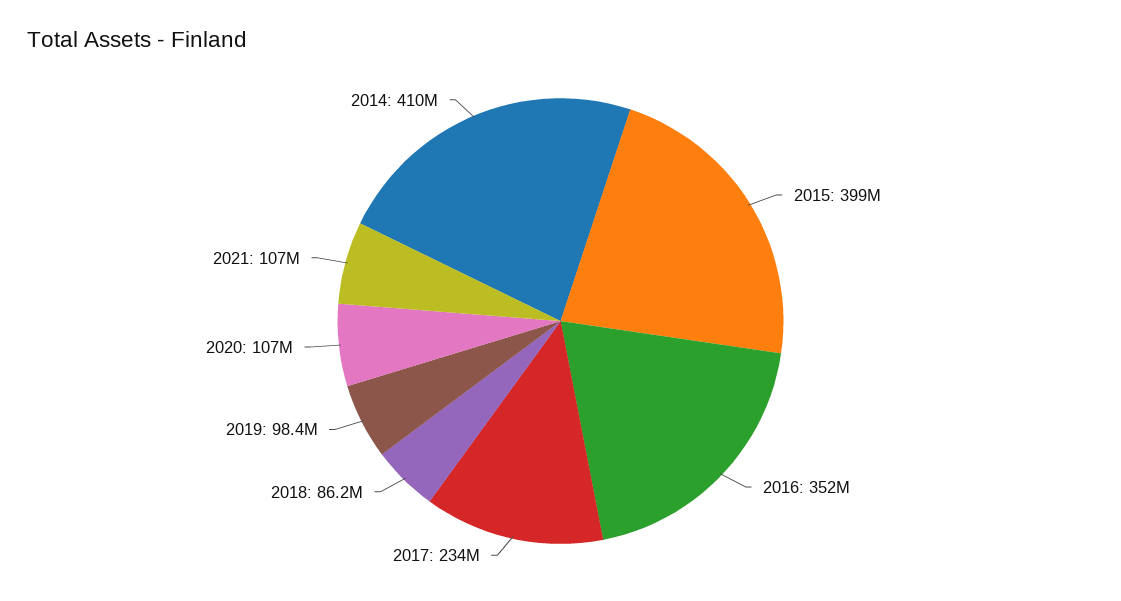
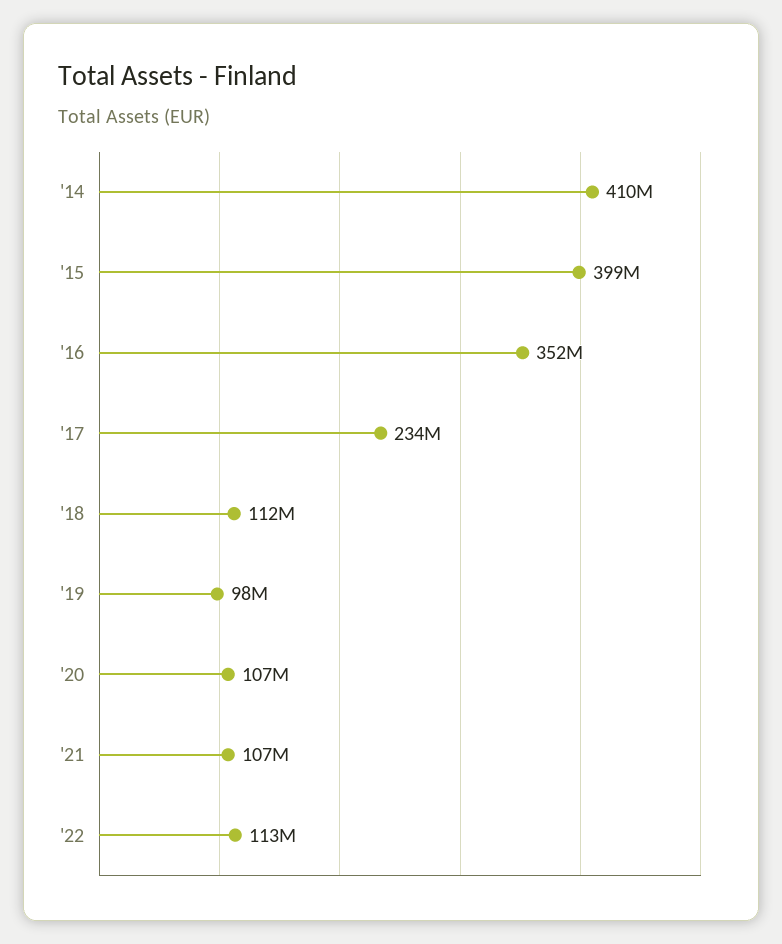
2018: 86200000 -> 112000000
'22: none -> 113000000

